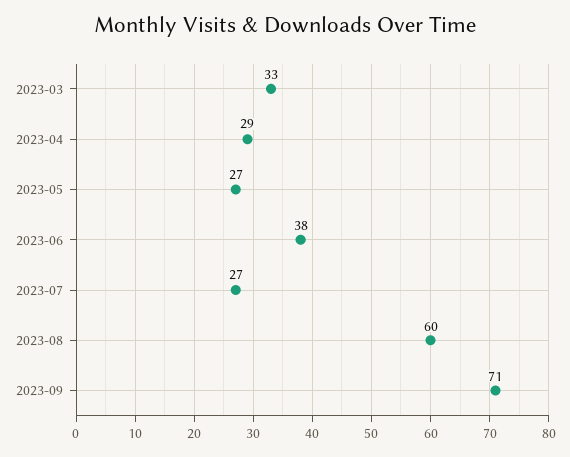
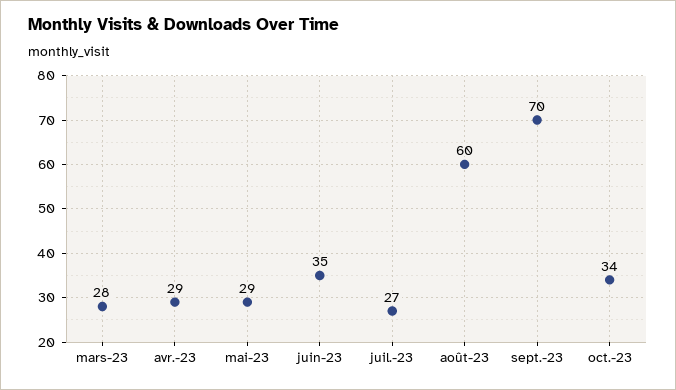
2023-03: 33 -> 28
2023-05: 27 -> 29
2023-06: 38 -> 35
2023-09: 71 -> 70
oct.-23: none -> 34

